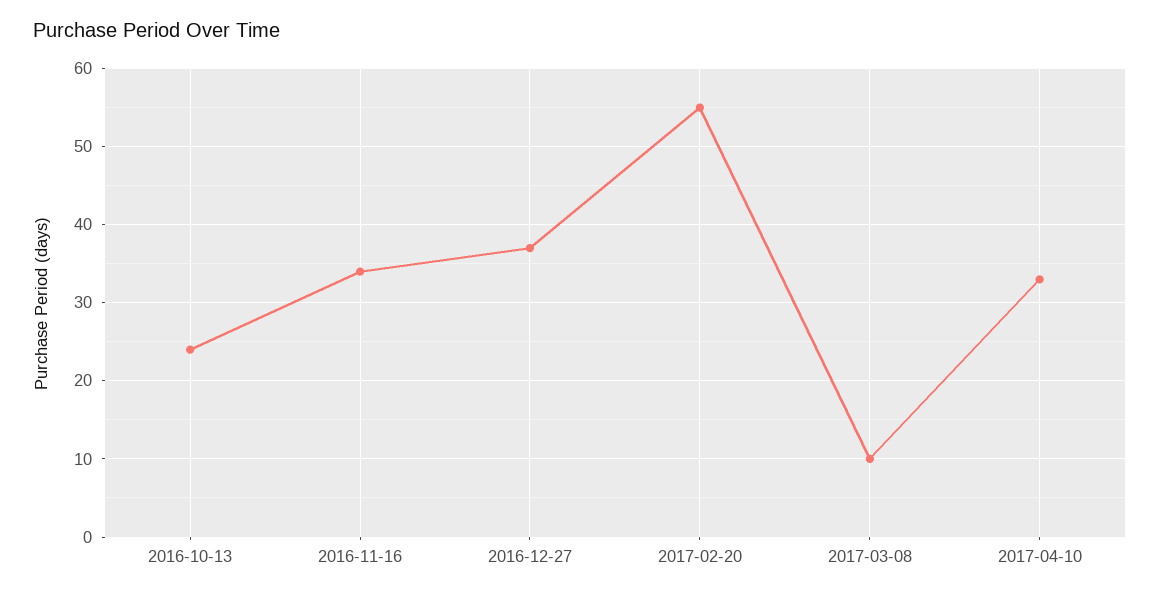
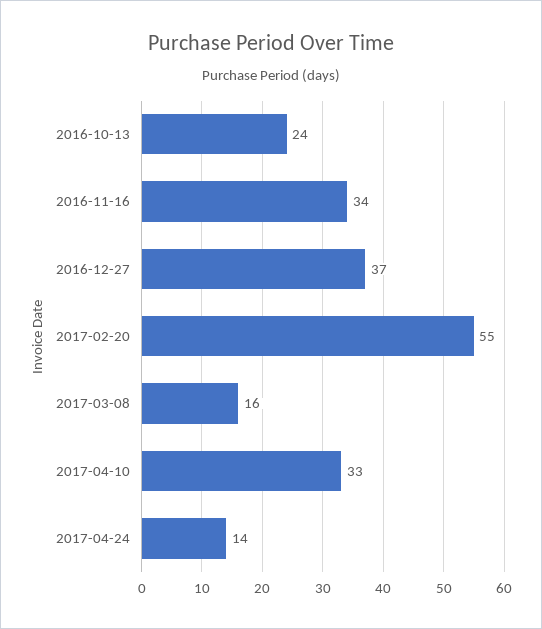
2017-03-08: 10 -> 16
2017-04-24: none -> 14

